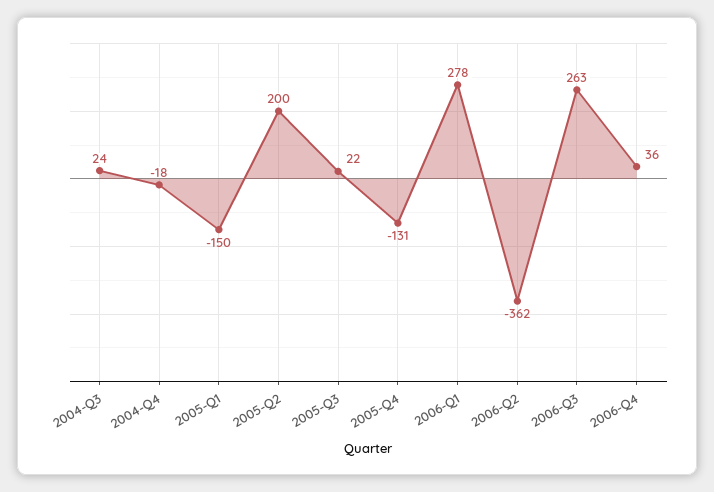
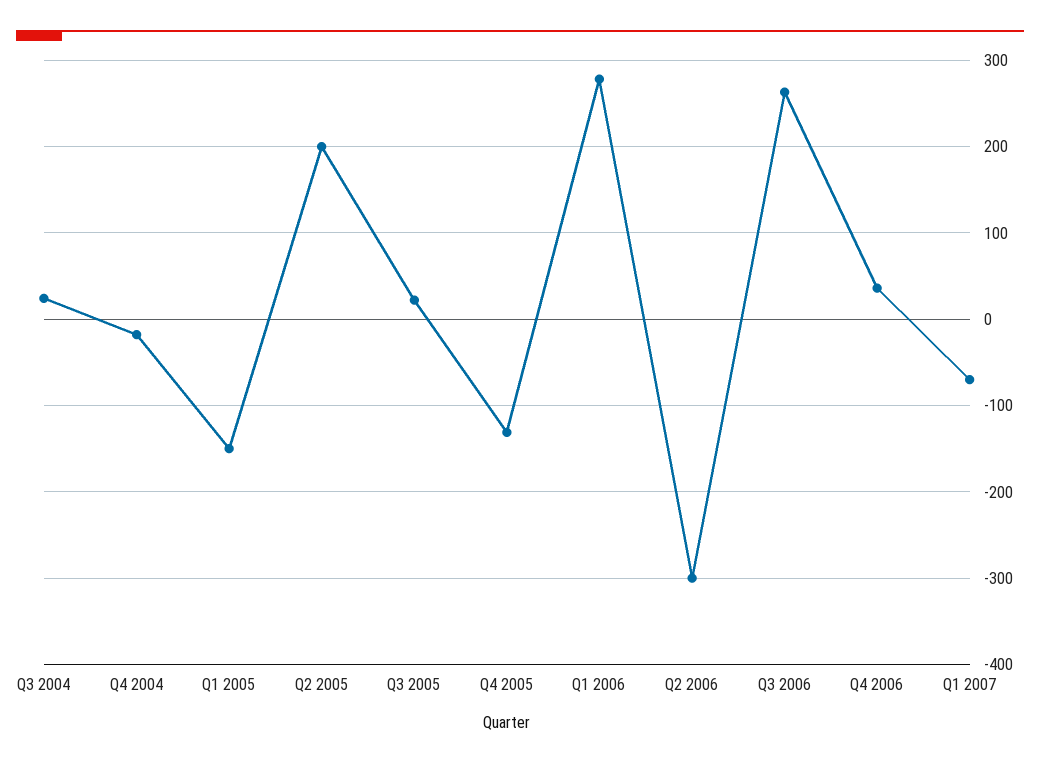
2006-Q2: -362 -> -300
Q1 2007: none -> -70

